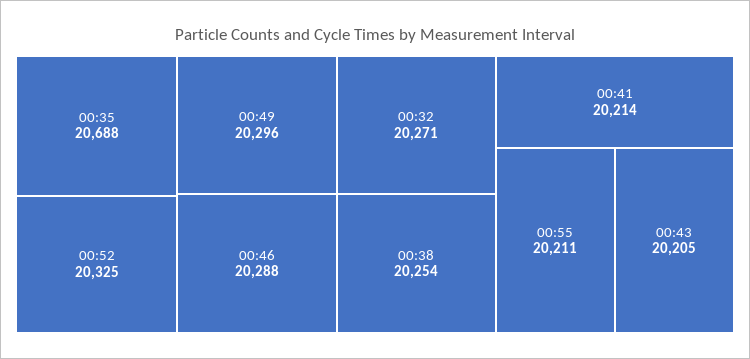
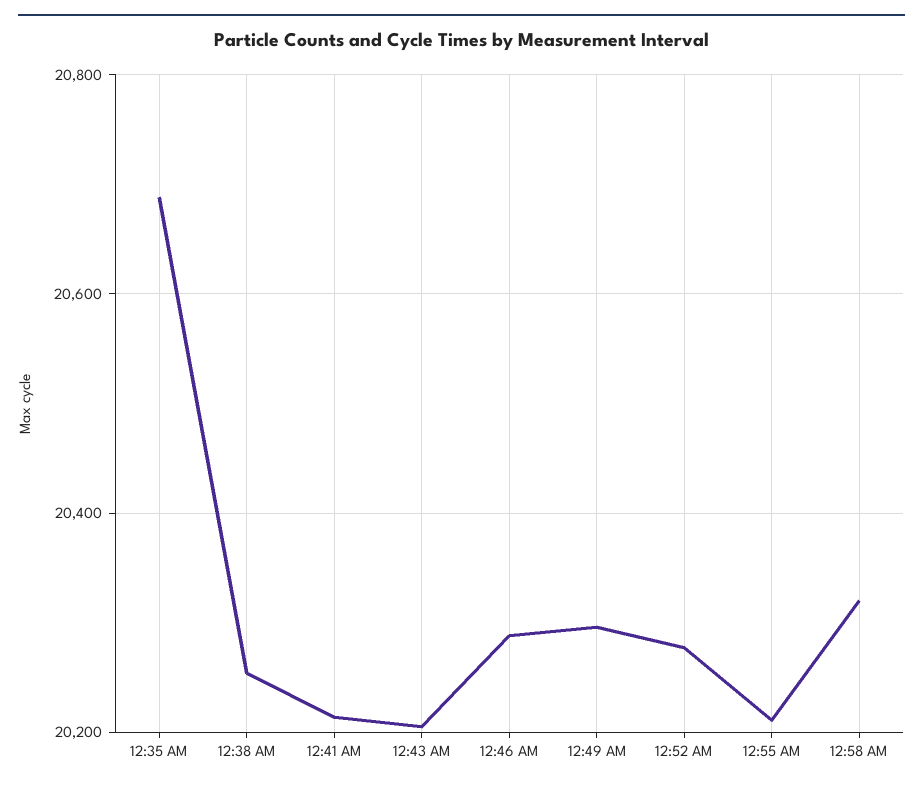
00:52: 20325 -> 20280
00:32: 20271 -> none
12:58 AM: none -> 20320

